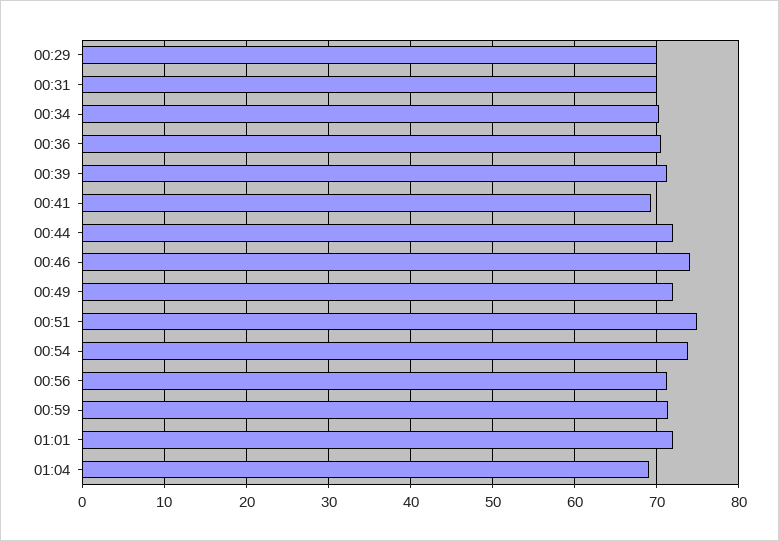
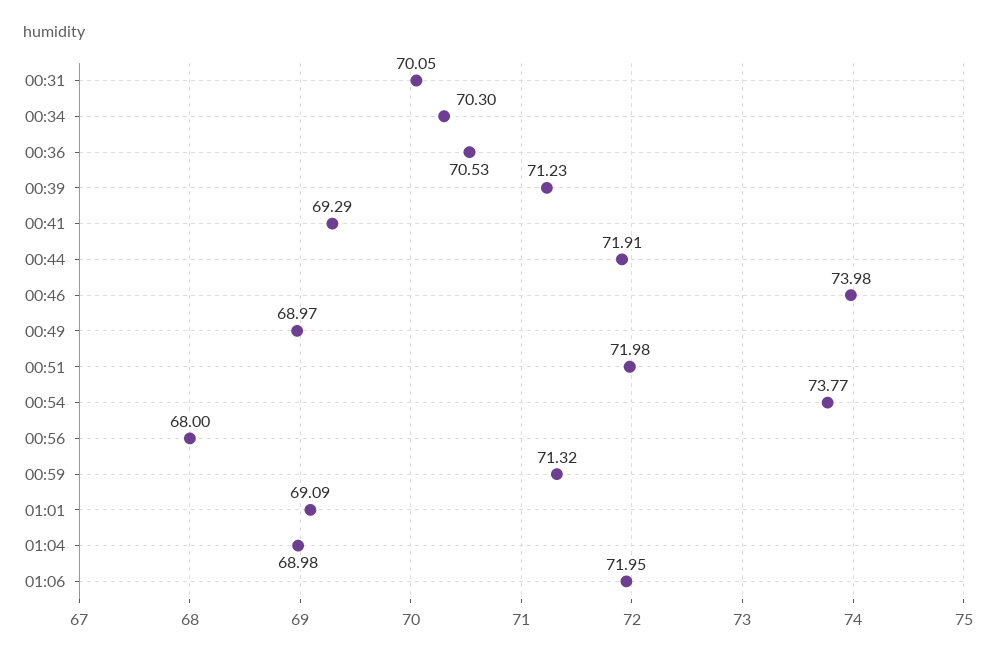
00:29: 70 -> none
00:49: 72 -> 68.97
00:51: 75 -> 71.98
00:56: 71 -> 68
01:01: 72 -> 69.09
01:06: none -> 71.95

